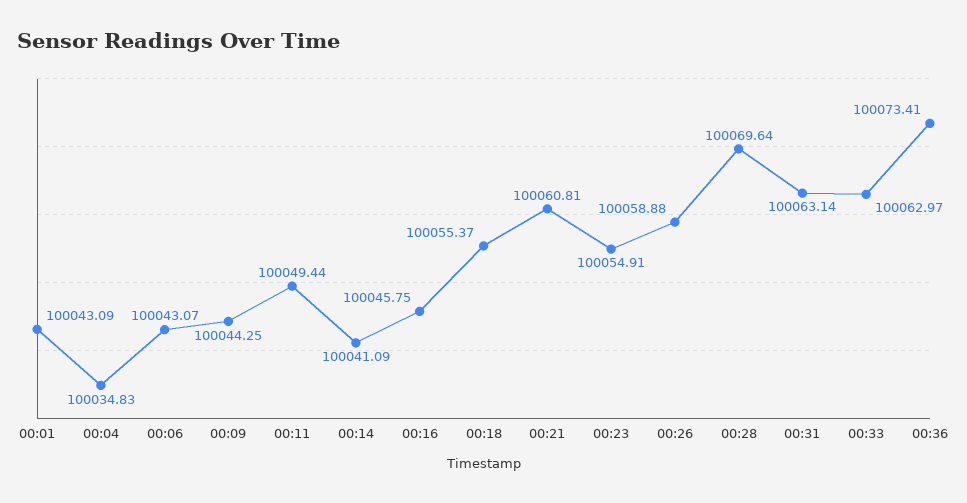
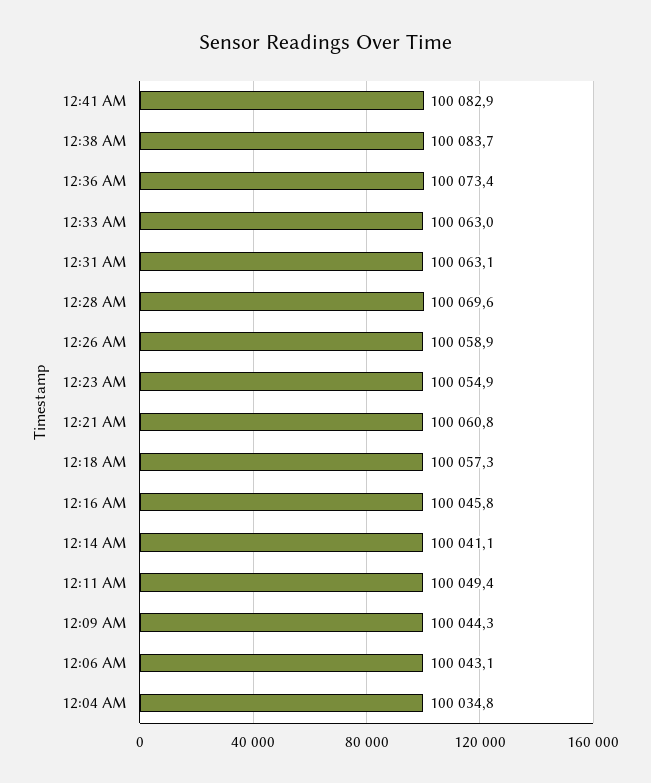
00:01: 100043.09 -> none
00:18: 100055.37 -> 100057.3
12:41 AM: none -> 100082.9
12:38 AM: none -> 100083.7

